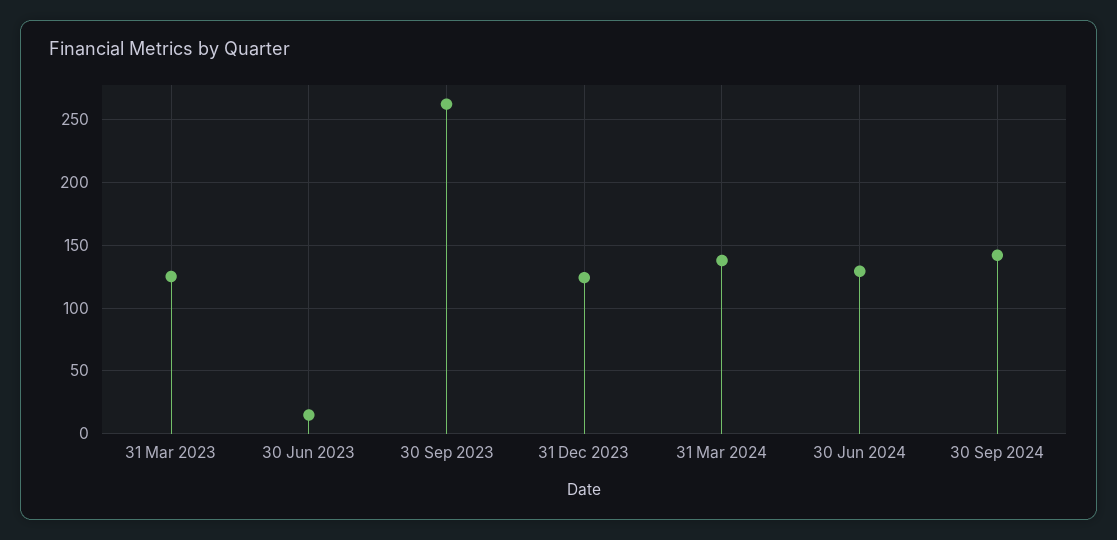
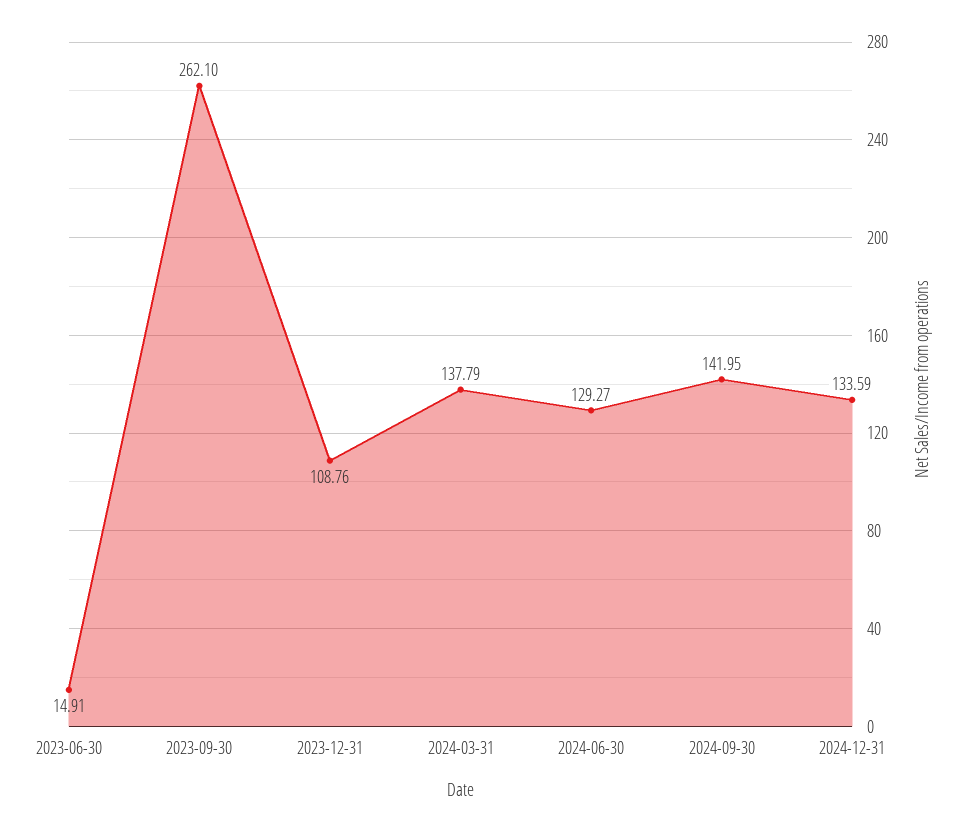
31 Mar 2023: 125 -> none
31 Dec 2023: 125 -> 108.76
2024-12-31: none -> 133.59

